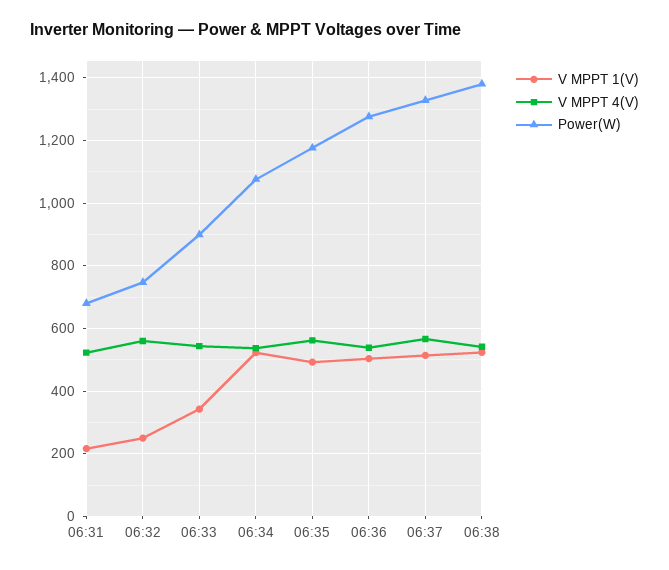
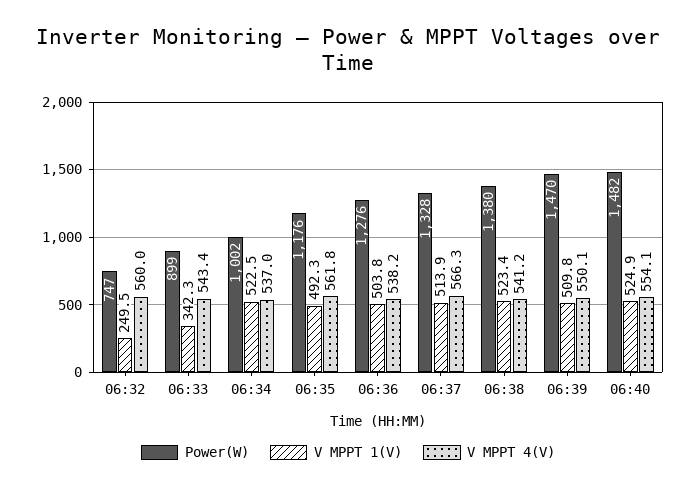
V MPPT 1(V), 06:31: 220 -> none
V MPPT 4(V), 06:31: 520 -> none
Power(W), 06:31: 680 -> none
Power(W), 06:34: 1080 -> 1002
Power(W), 06:39: none -> 1470
V MPPT 1(V), 06:39: none -> 509.8
V MPPT 4(V), 06:39: none -> 550.1
Power(W), 06:40: none -> 1482
V MPPT 1(V), 06:40: none -> 524.9
V MPPT 4(V), 06:40: none -> 554.1

